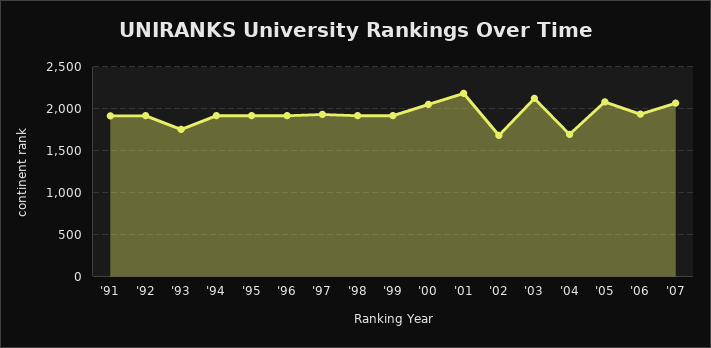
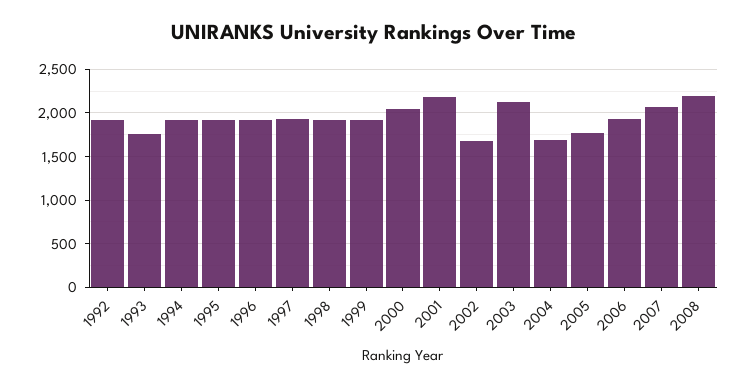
'91: 1900 -> none
'05: 2100 -> 1800
2008: none -> 2200

